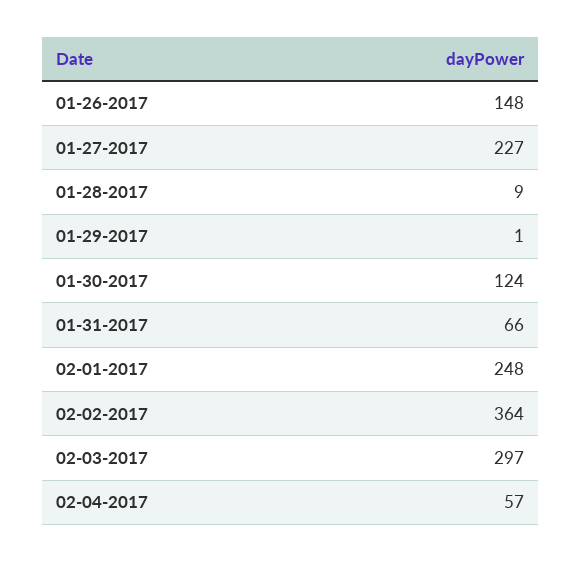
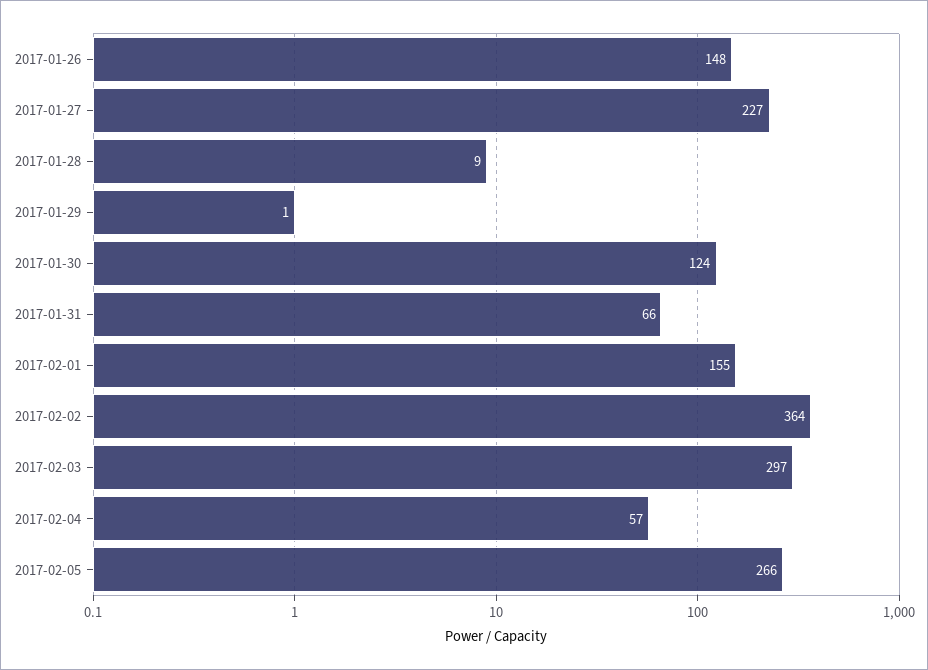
02-01-2017: 248 -> 155
2017-02-05: none -> 266

